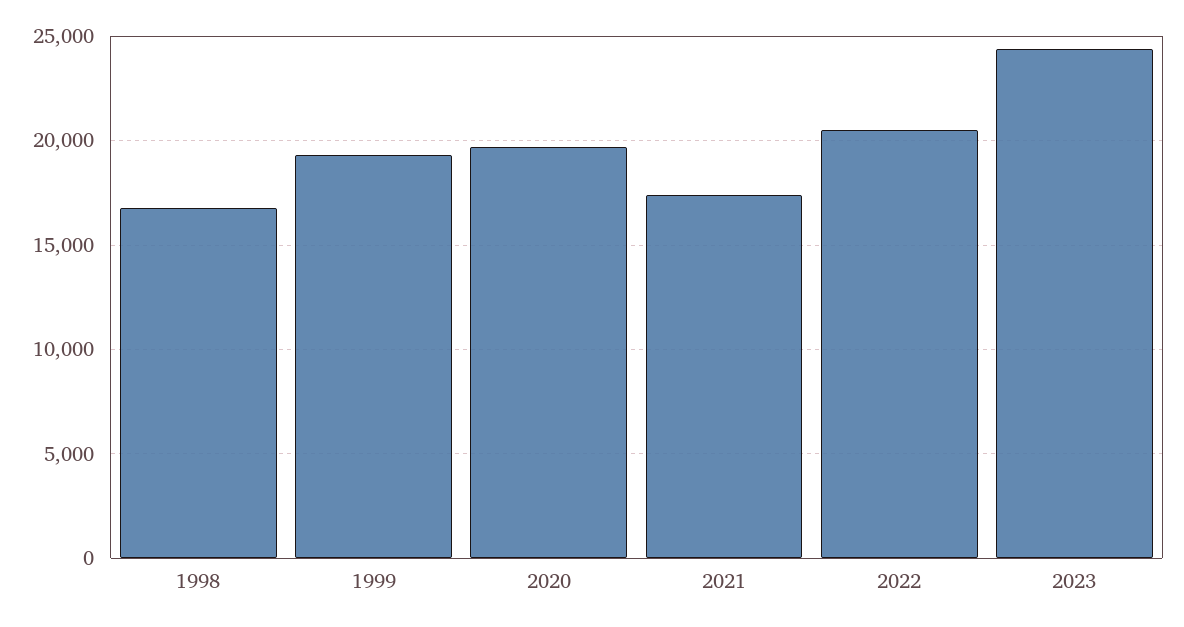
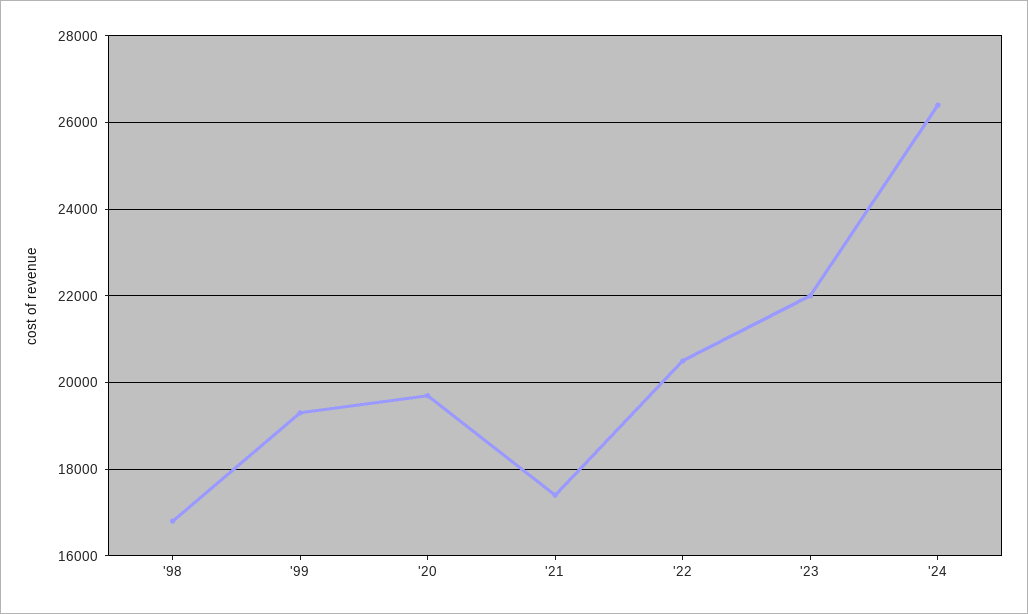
2023: 24500 -> 22000
'24: none -> 26400

